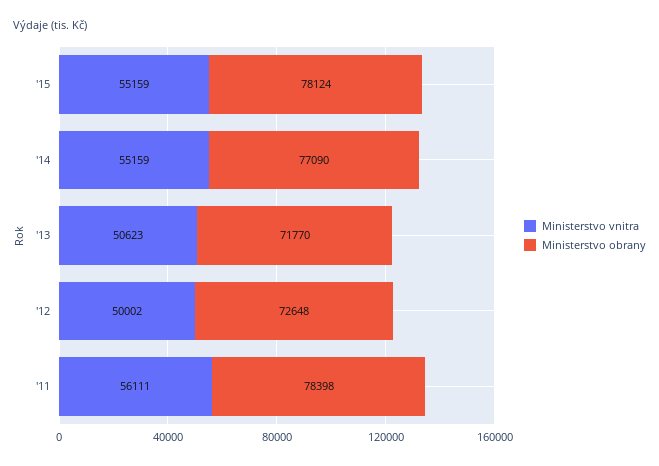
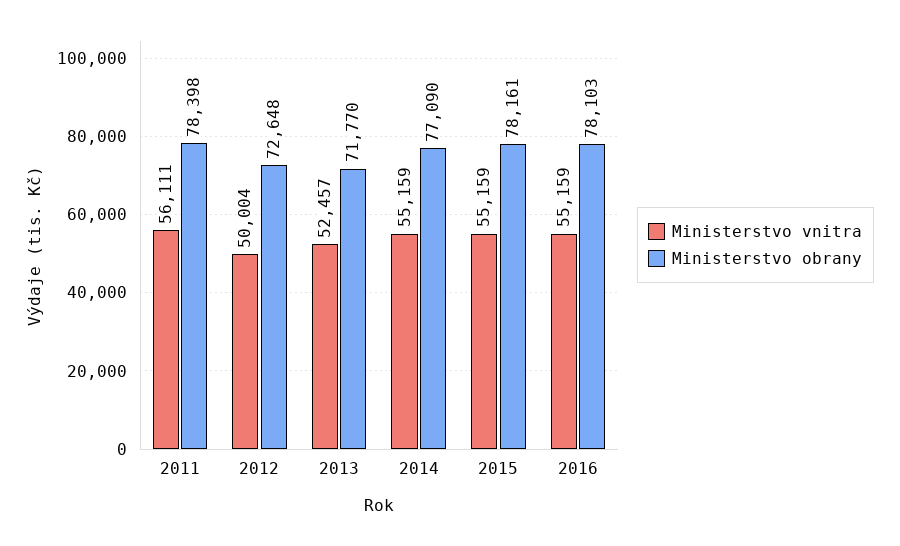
Ministerstvo obrany, '15: 78124 -> 78161
Ministerstvo vnitra, '13: 50623 -> 52457
Ministerstvo vnitra, '12: 50002 -> 50004
Ministerstvo vnitra, 2016: none -> 55159
Ministerstvo obrany, 2016: none -> 78103

